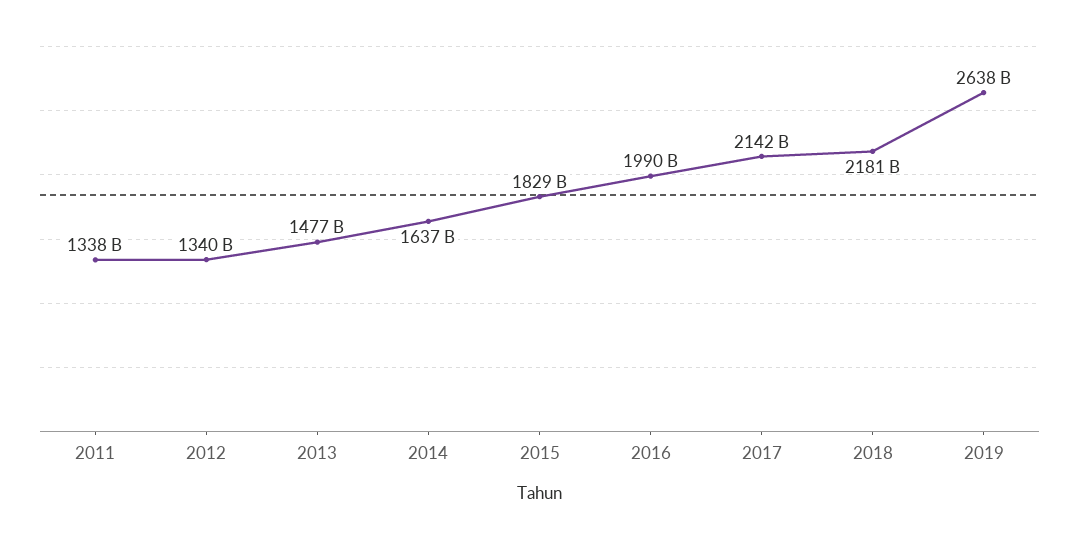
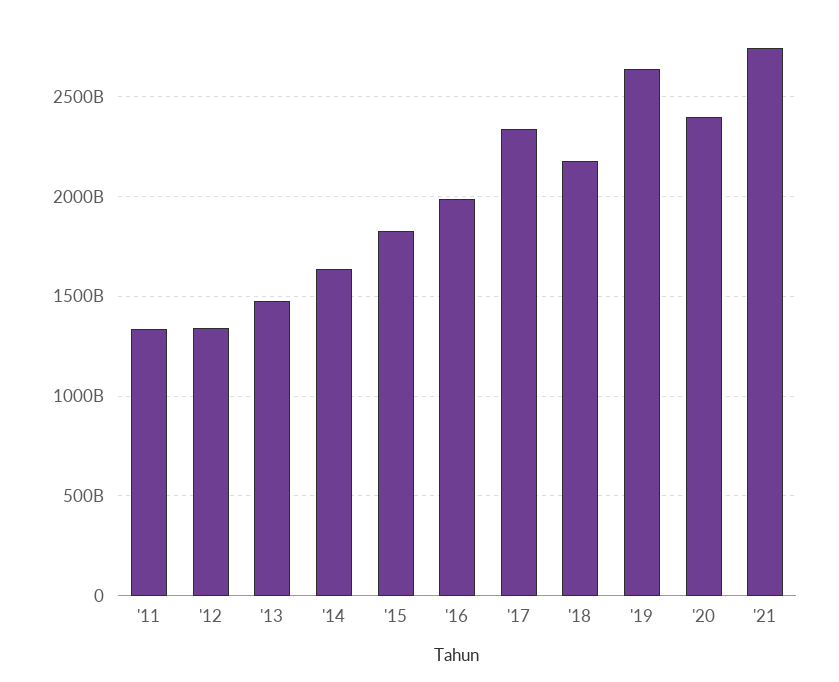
2017: 2142000000000 -> 2350000000000
'20: none -> 2400000000000
'21: none -> 2750000000000

